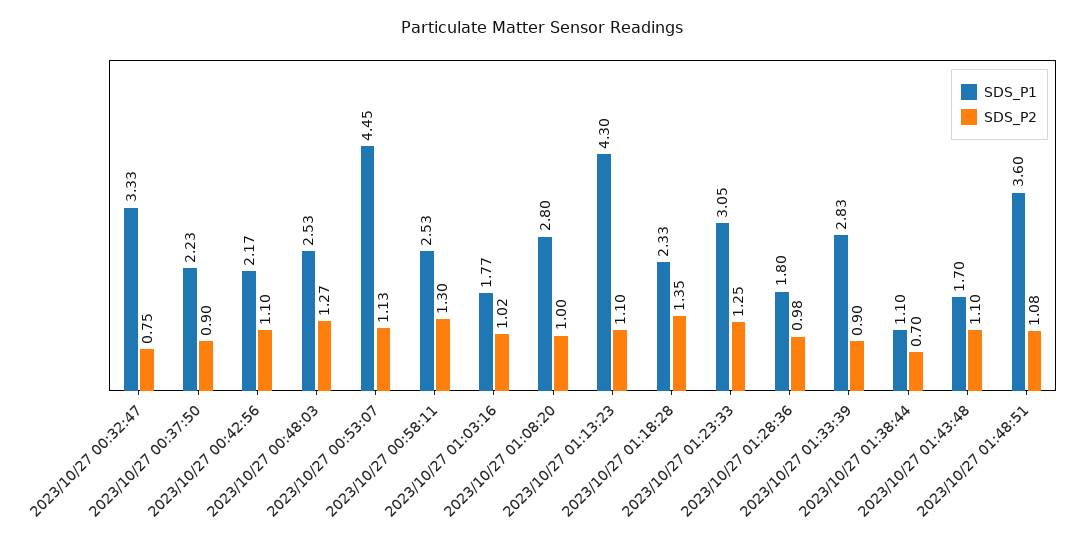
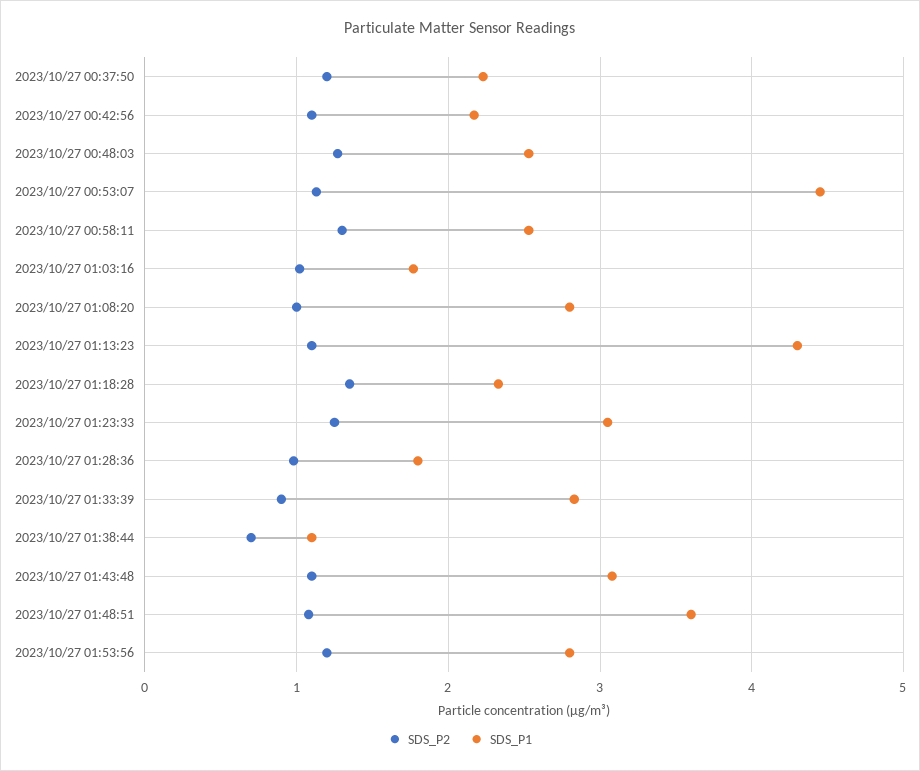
SDS_P1, 2023/10/27 00:32:47: 3.33 -> none
SDS_P2, 2023/10/27 00:32:47: 0.75 -> none
SDS_P2, 2023/10/27 00:37:50: 0.9 -> 1.2
SDS_P1, 2023/10/27 01:43:48: 1.7 -> 3.1
SDS_P2, 2023/10/27 01:53:56: none -> 1.2
SDS_P1, 2023/10/27 01:53:56: none -> 2.8

